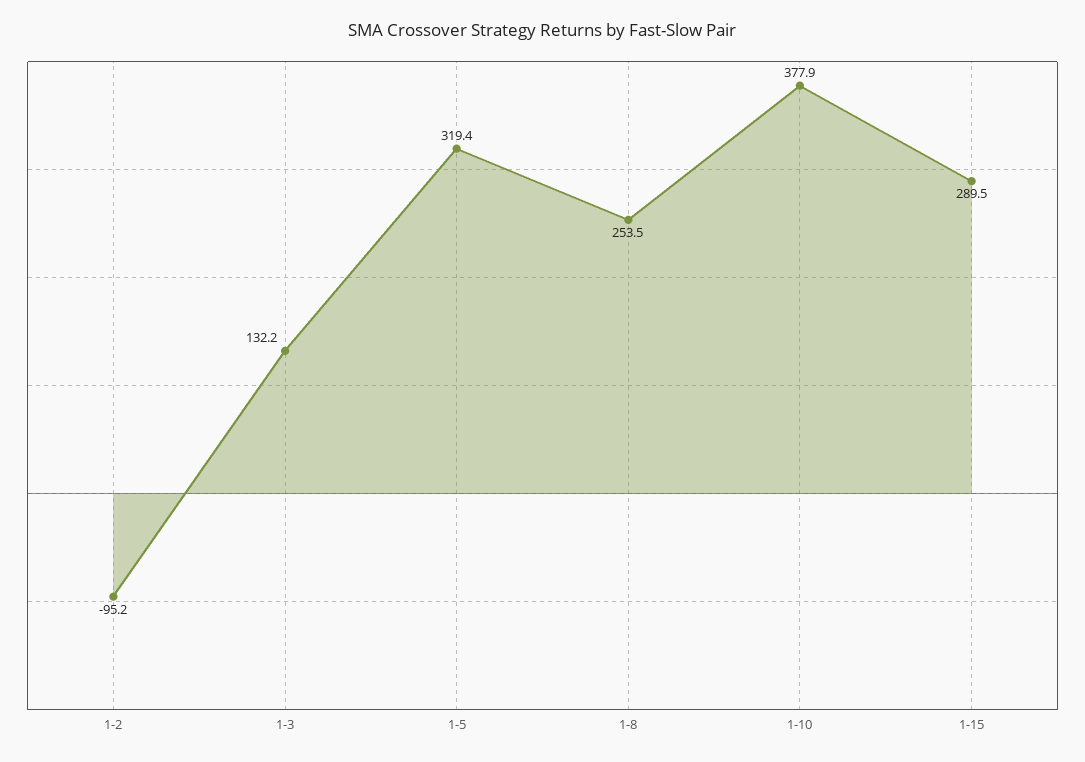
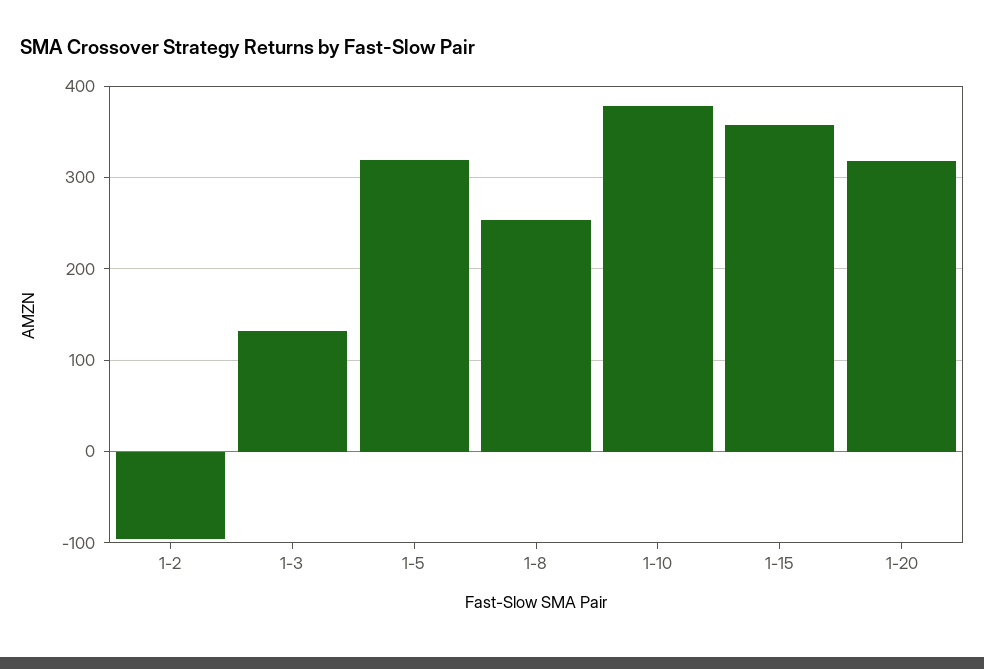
1-15: 289.5 -> 360
1-20: none -> 320

